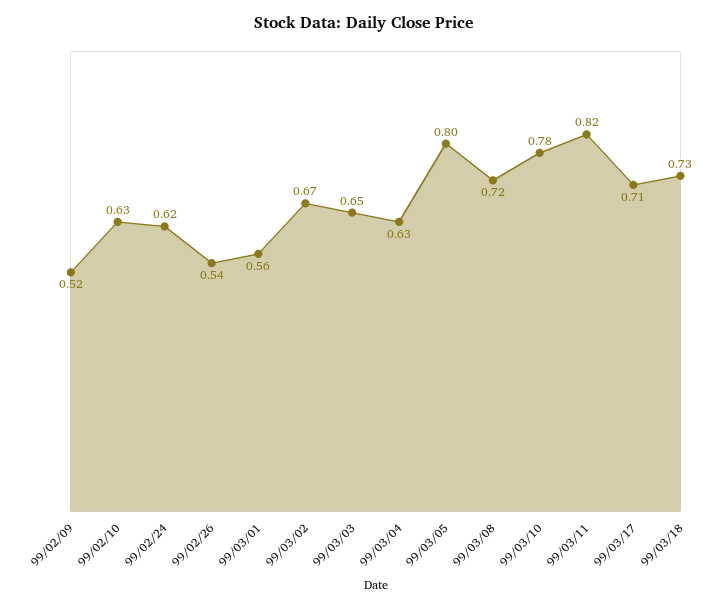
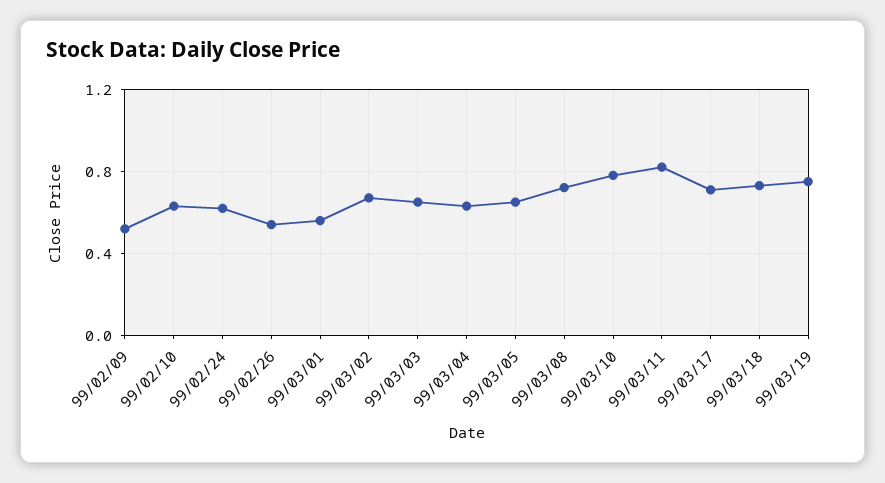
99/03/05: 0.8 -> 0.65
99/03/19: none -> 0.75

